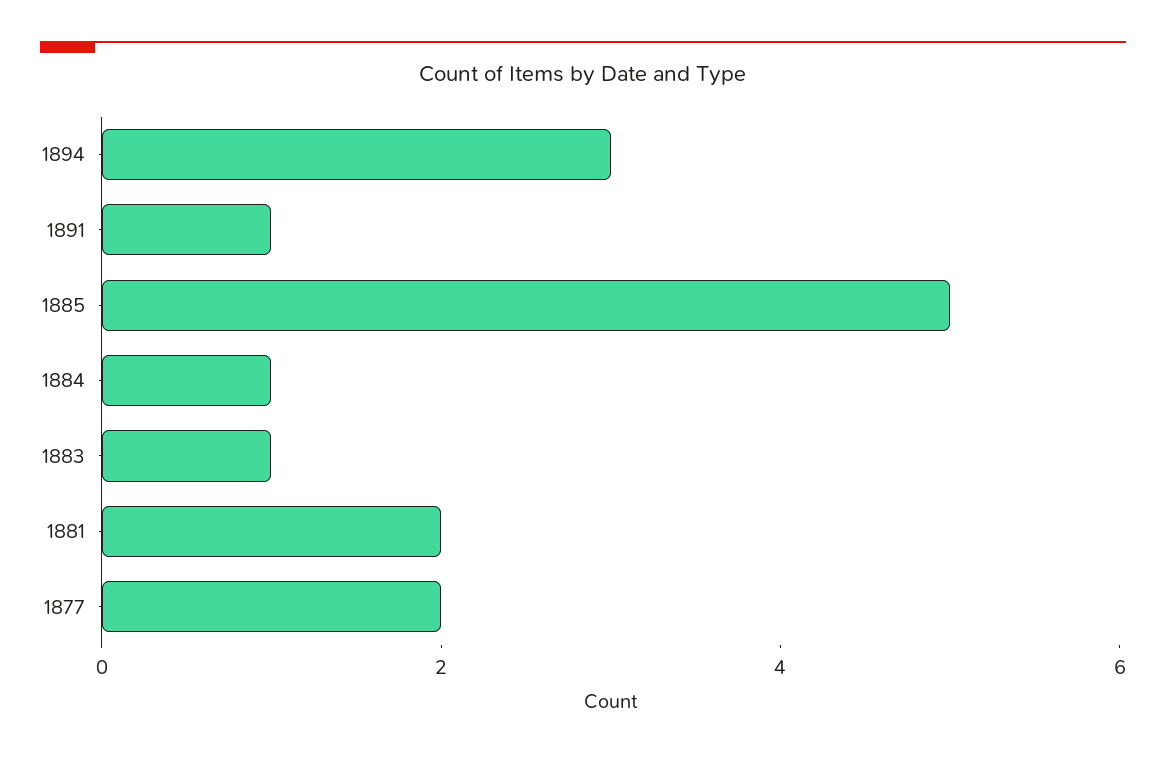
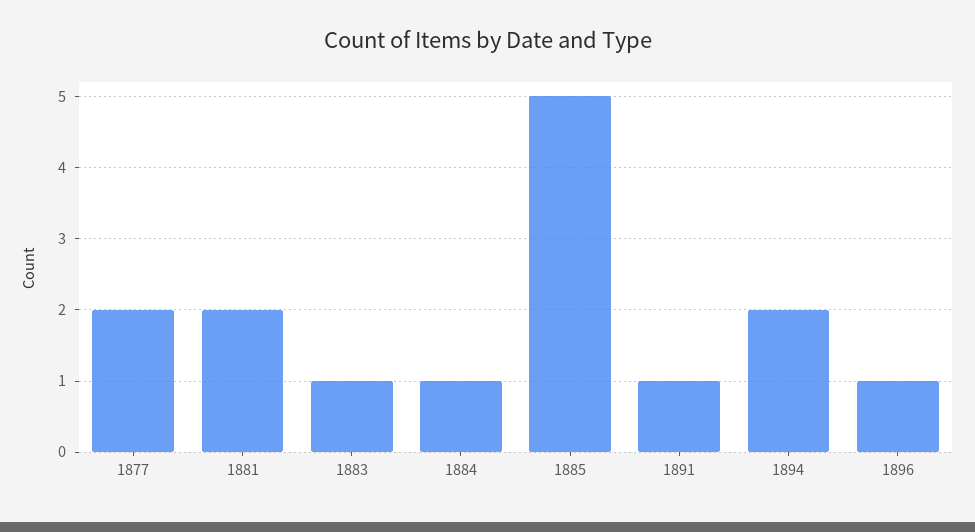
1894: 3 -> 2
1896: none -> 1

